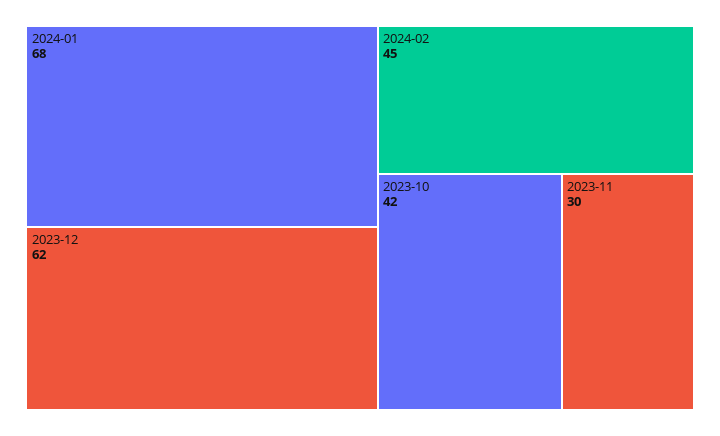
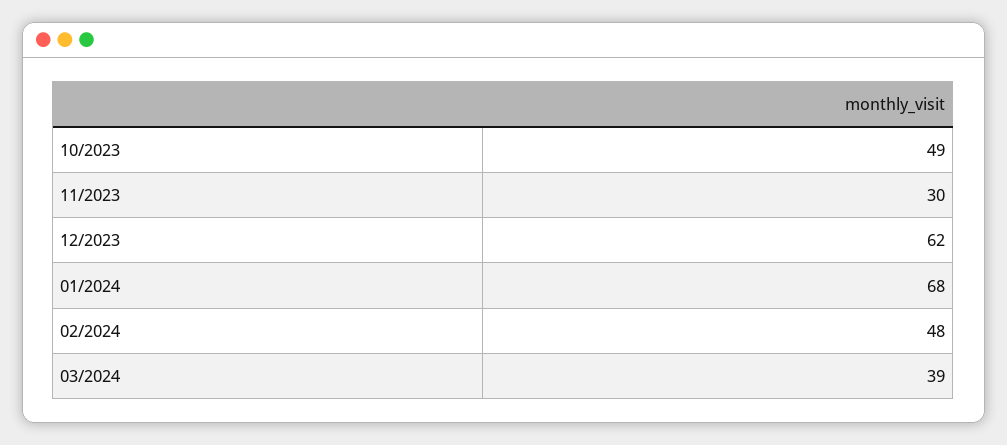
2024-02: 45 -> 48
2023-10: 42 -> 49
03/2024: none -> 39

